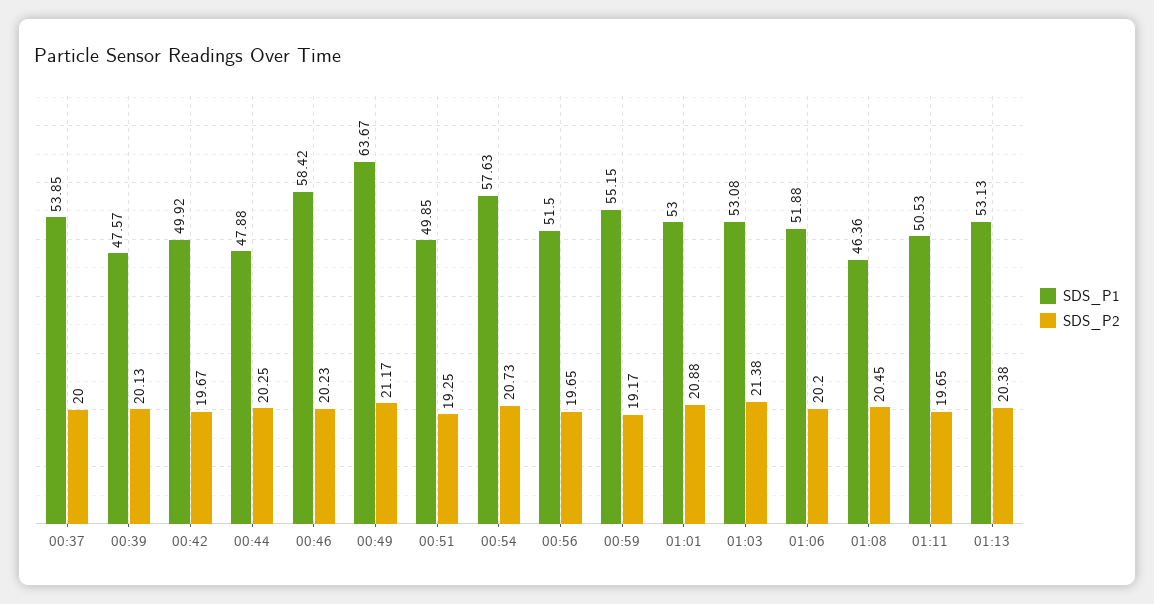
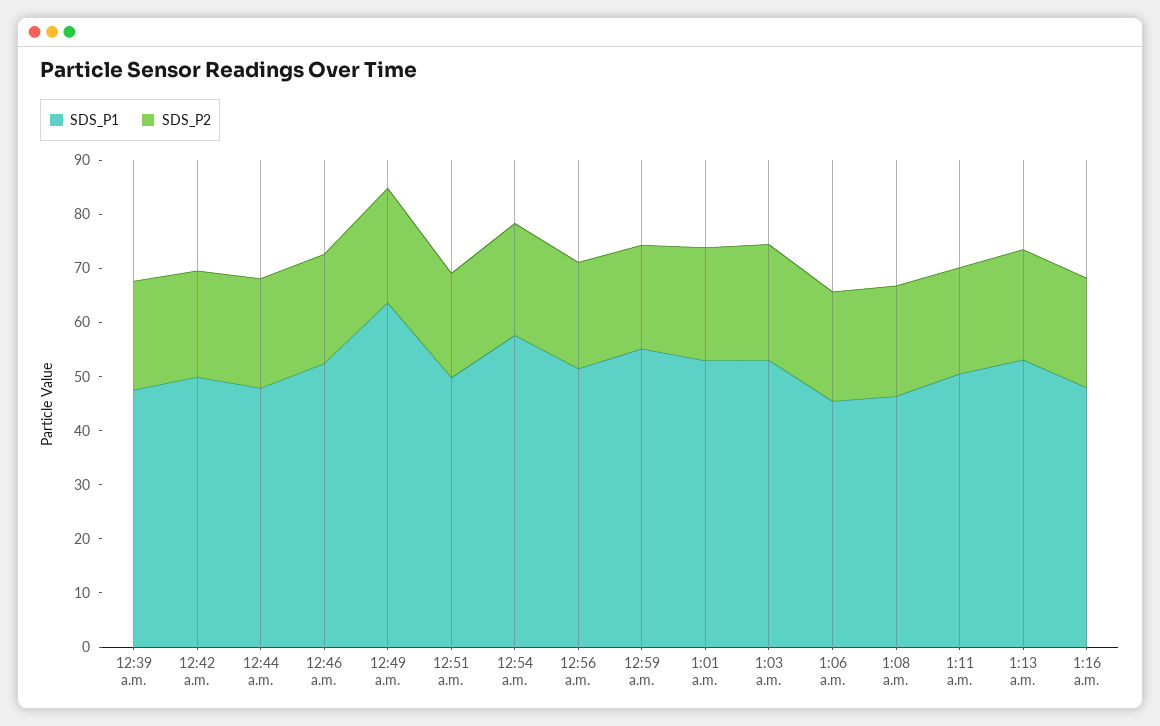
SDS_P1, 00:37: 53.85 -> none
SDS_P2, 00:37: 20 -> none
SDS_P1, 00:46: 58.42 -> 52
SDS_P1, 01:06: 51.88 -> 46
SDS_P1, 1:16 a.m.: none -> 48
SDS_P2, 1:16 a.m.: none -> 20

